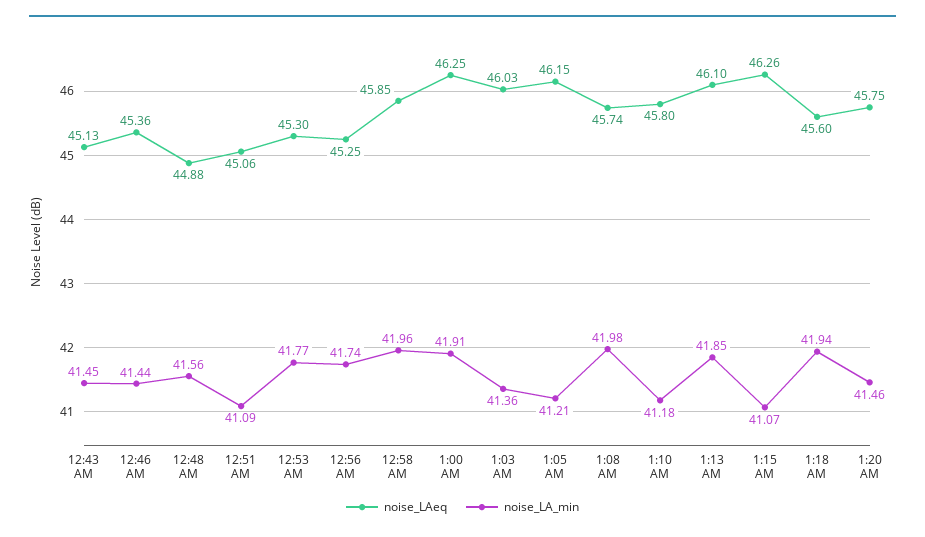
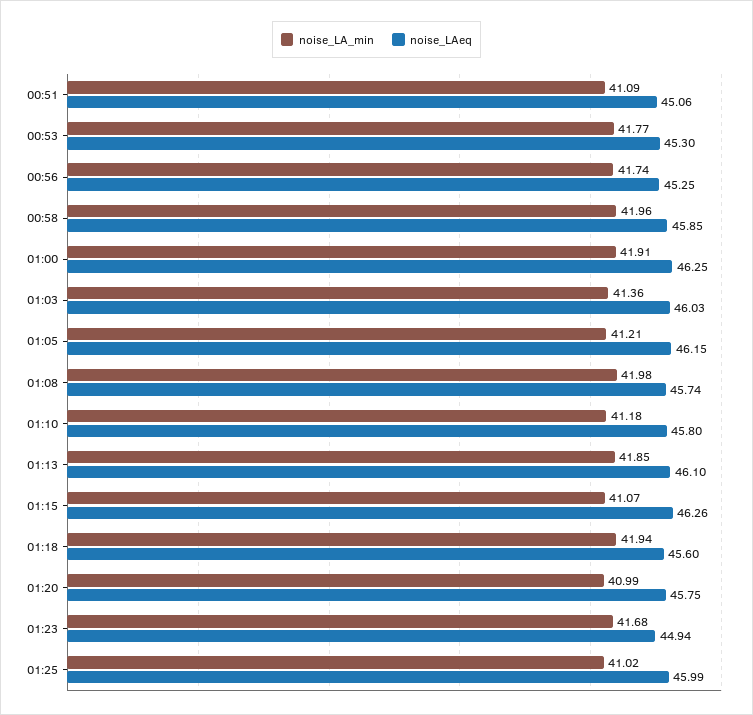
noise_LAeq, 12:43 AM: 45.13 -> none
noise_LA_min, 12:43 AM: 41.45 -> none
noise_LAeq, 12:46 AM: 45.36 -> none
noise_LA_min, 12:46 AM: 41.44 -> none
noise_LAeq, 12:48 AM: 44.88 -> none
noise_LA_min, 12:48 AM: 41.56 -> none
noise_LA_min, 1:20 AM: 41.46 -> 40.99
noise_LA_min, 01:23: none -> 41.68
noise_LAeq, 01:23: none -> 44.94
noise_LA_min, 01:25: none -> 41.02
noise_LAeq, 01:25: none -> 45.99

